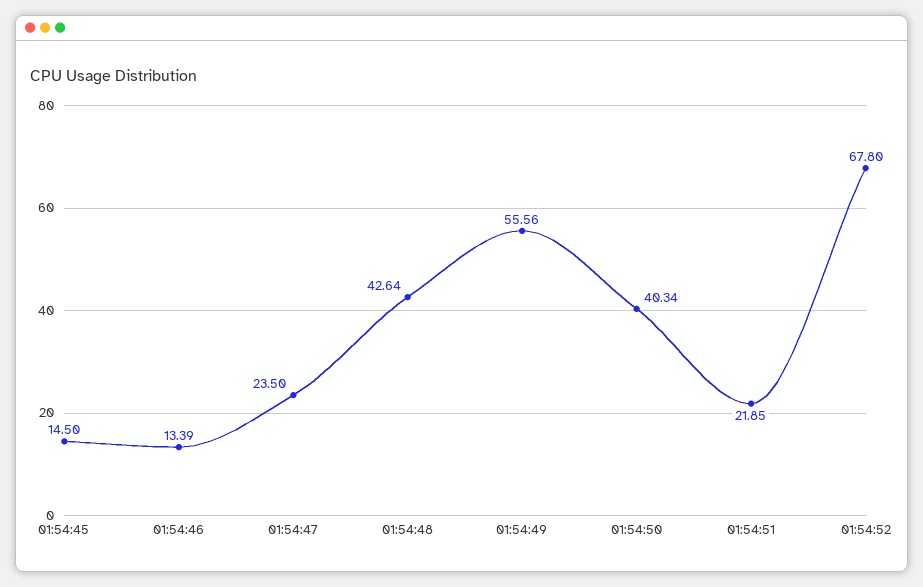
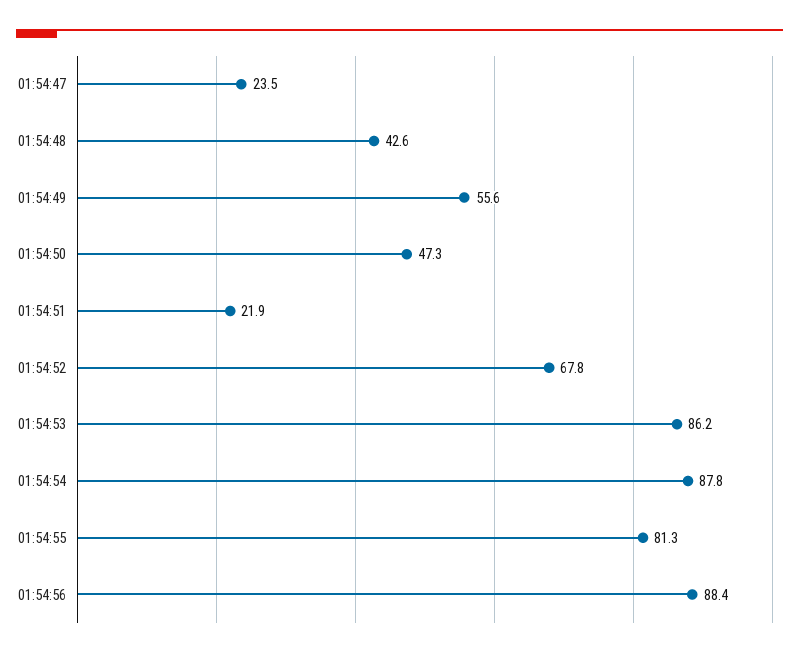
01:54:45: 14.5 -> none
01:54:46: 13.39 -> none
01:54:50: 40.34 -> 47.3
01:54:53: none -> 86.2
01:54:54: none -> 87.8
01:54:55: none -> 81.3
01:54:56: none -> 88.4

